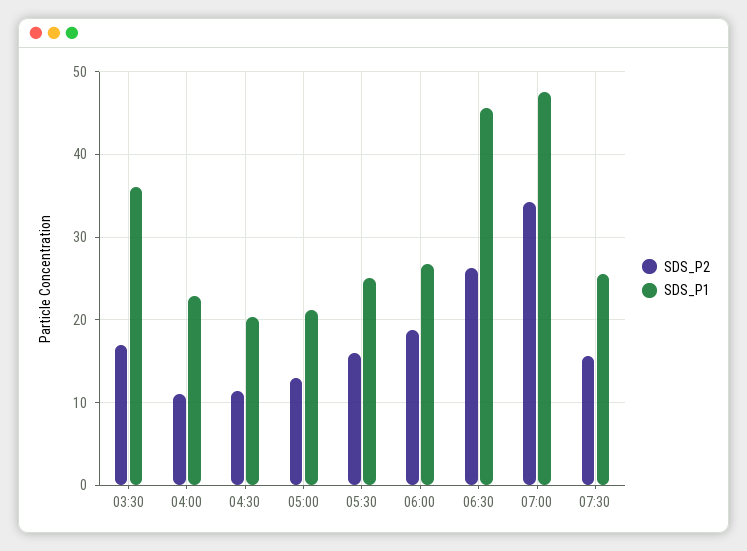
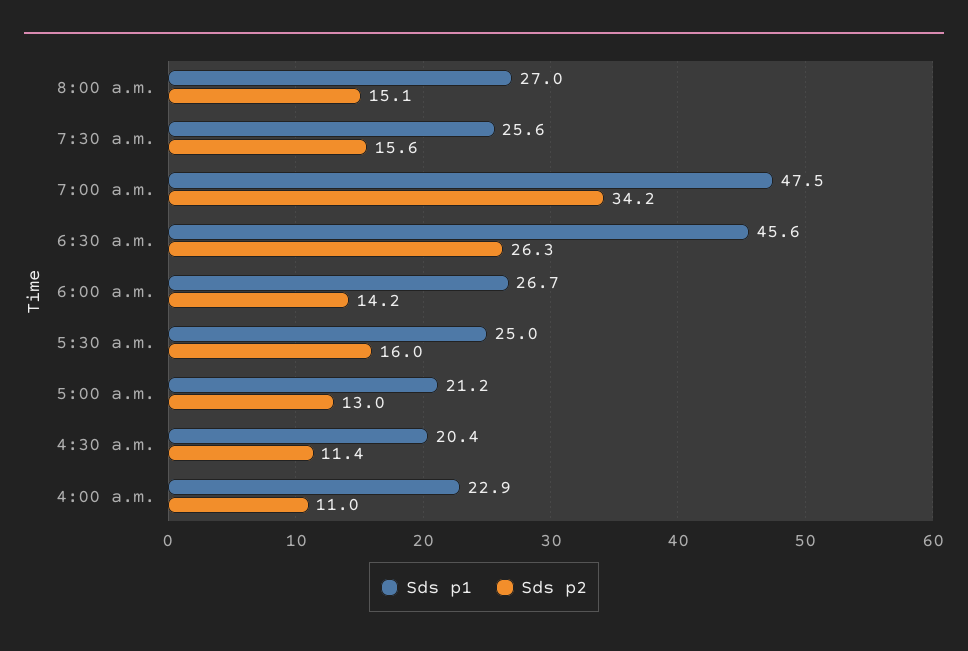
SDS_P2, 03:30: 17 -> none
SDS_P1, 03:30: 36 -> none
SDS_P2, 06:00: 19 -> 14.2
SDS_P1, 8:00 a.m.: none -> 27
SDS_P2, 8:00 a.m.: none -> 15.1

